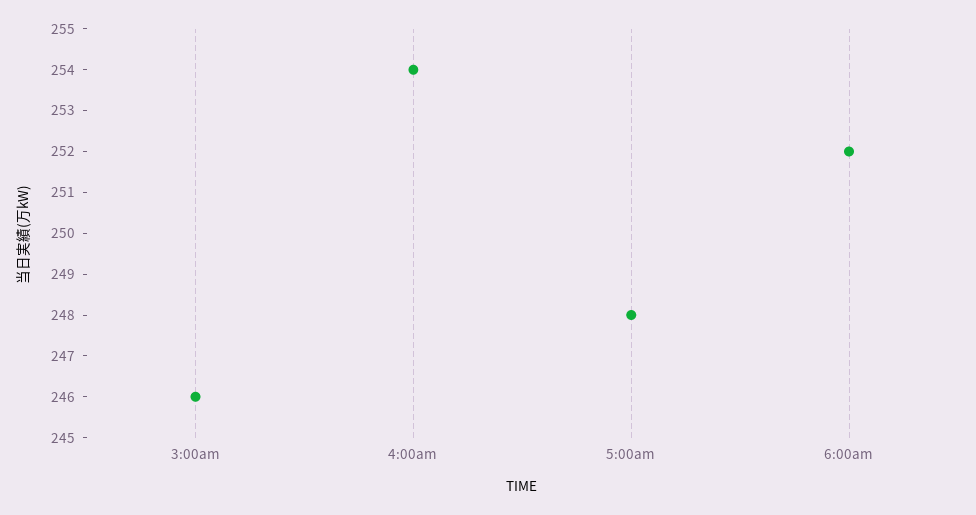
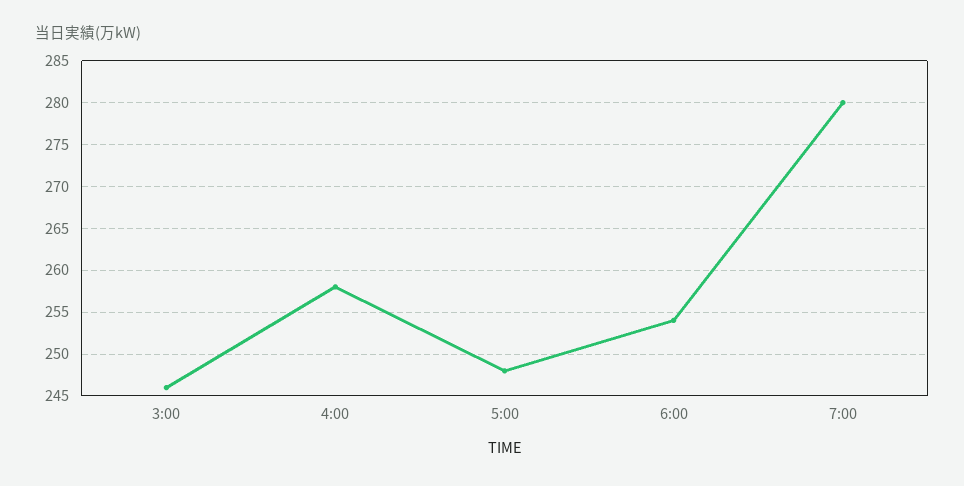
4:00am: 254 -> 258
6:00am: 252 -> 254
7:00: none -> 280

